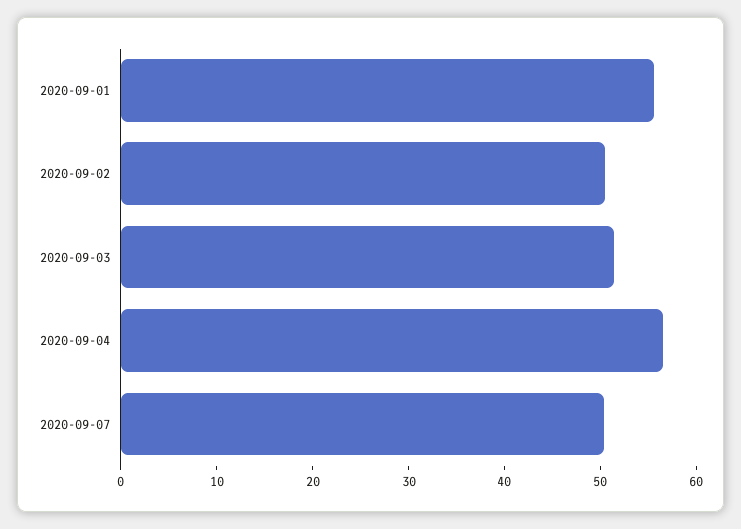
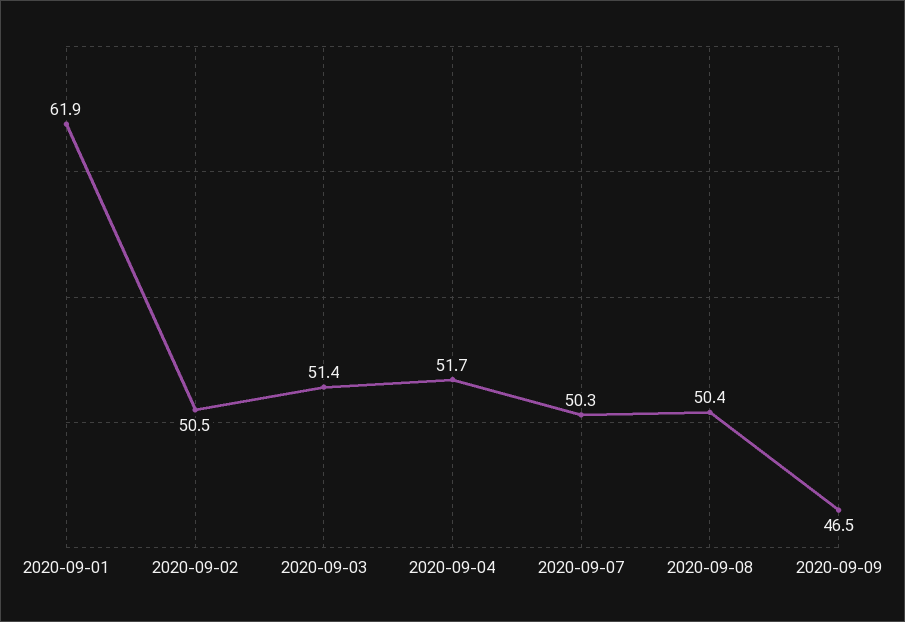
2020-09-01: 56 -> 61.9
2020-09-04: 56 -> 51.7
2020-09-08: none -> 50.4
2020-09-09: none -> 46.5

